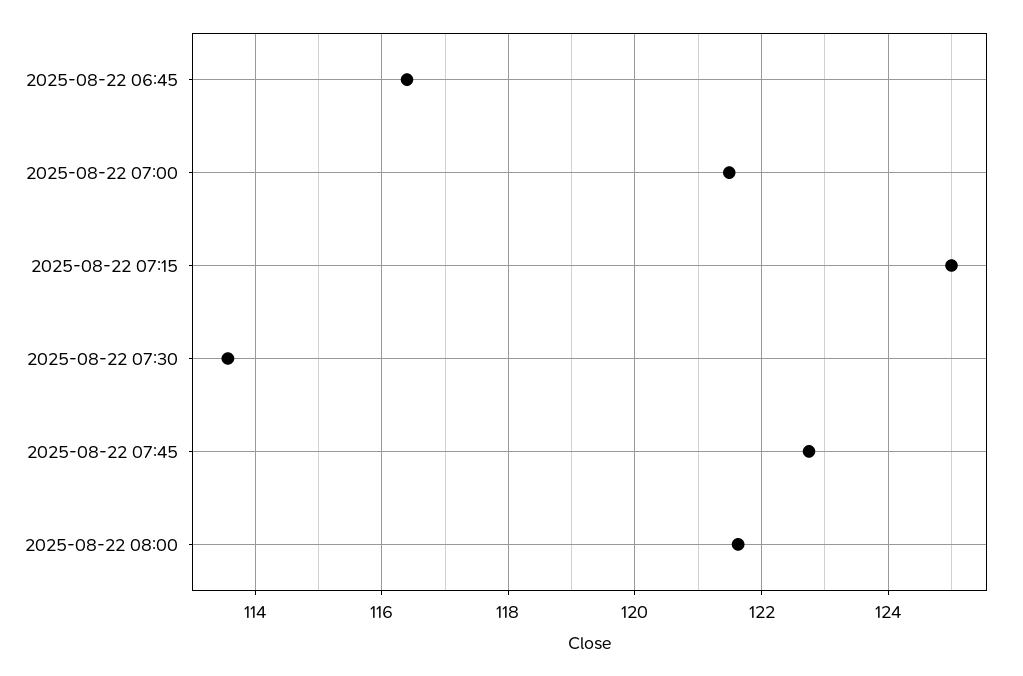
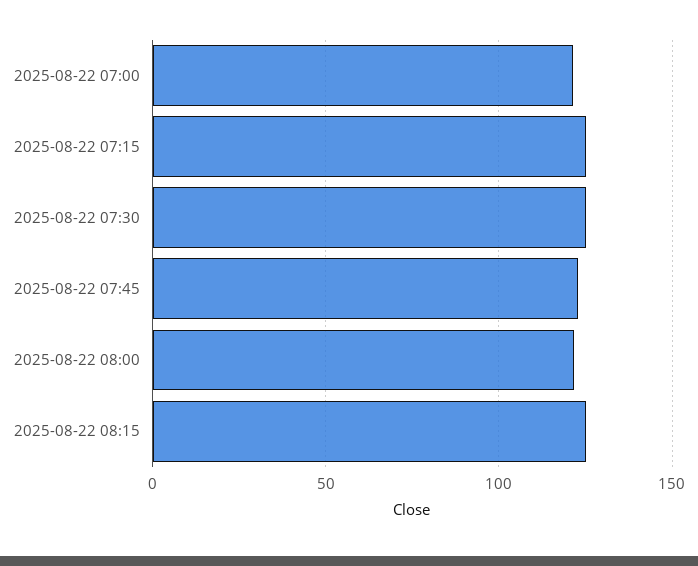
2025-08-22 06:45: 116.4 -> none
2025-08-22 07:30: 113.6 -> 125
2025-08-22 08:15: none -> 125

